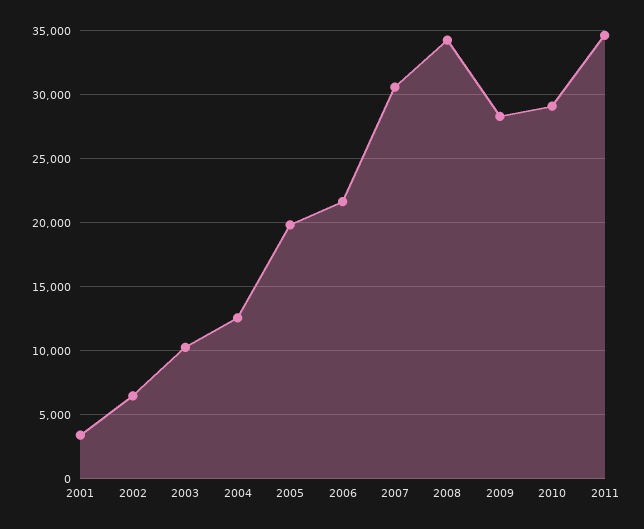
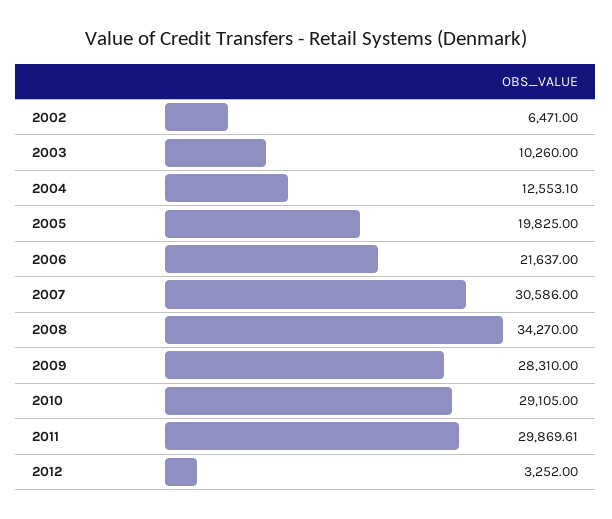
2001: 3500 -> none
2011: 34500 -> 29869.61
2012: none -> 3252

